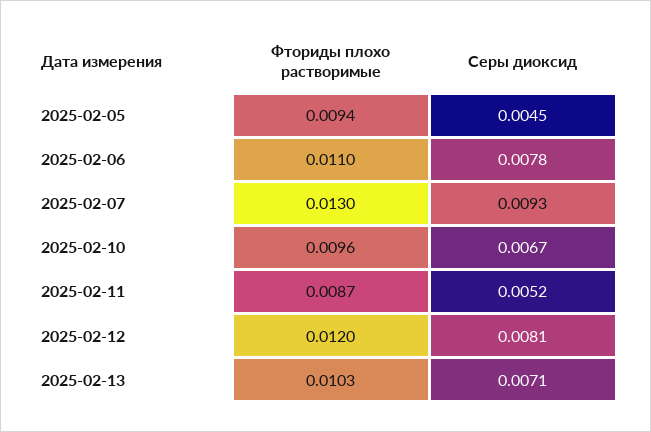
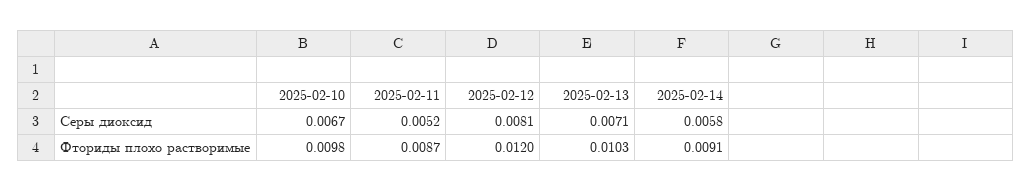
Фториды плохо растворимые, 2025-02-05: 0.0094 -> none
Серы диоксид, 2025-02-05: 0.0045 -> none
Фториды плохо растворимые, 2025-02-06: 0.011 -> none
Серы диоксид, 2025-02-06: 0.0078 -> none
Фториды плохо растворимые, 2025-02-07: 0.013 -> none
Серы диоксид, 2025-02-07: 0.0093 -> none
Фториды плохо растворимые, 2025-02-10: 0.0096 -> 0.0098
Серы диоксид, 2025-02-14: none -> 0.0058
Фториды плохо растворимые, 2025-02-14: none -> 0.0091

